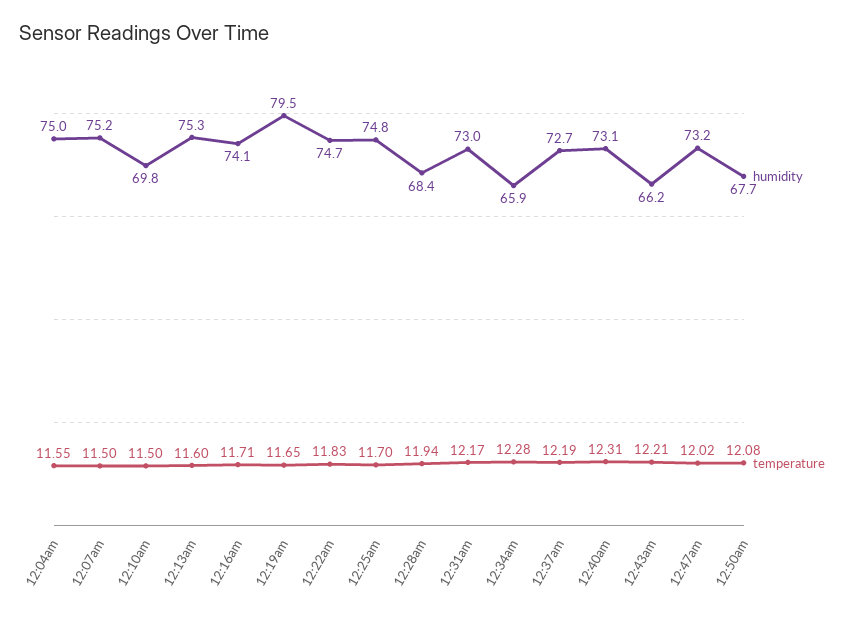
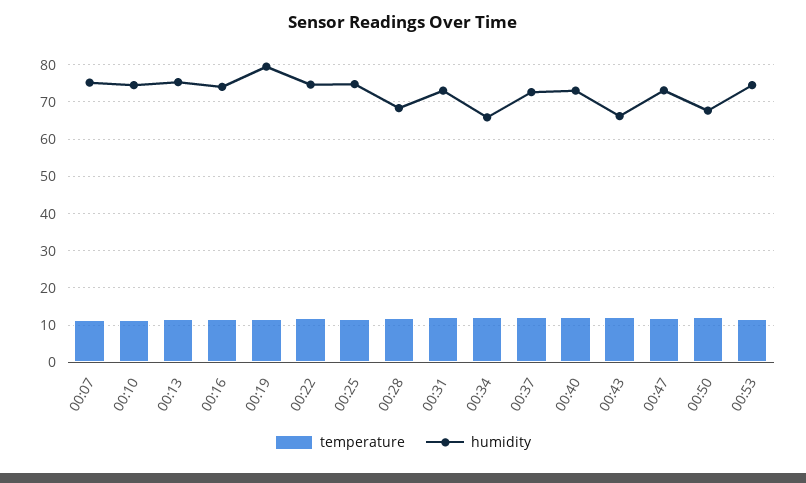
humidity, 12:04am: 75 -> none
temperature, 12:04am: 11.55 -> none
humidity, 12:10am: 69.8 -> 74
temperature, 00:53: none -> 12
humidity, 00:53: none -> 74

